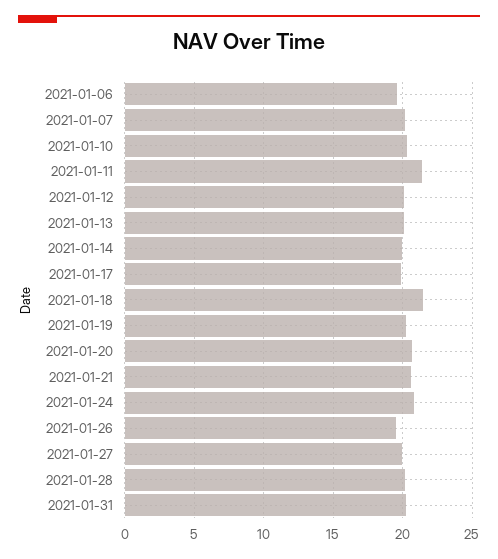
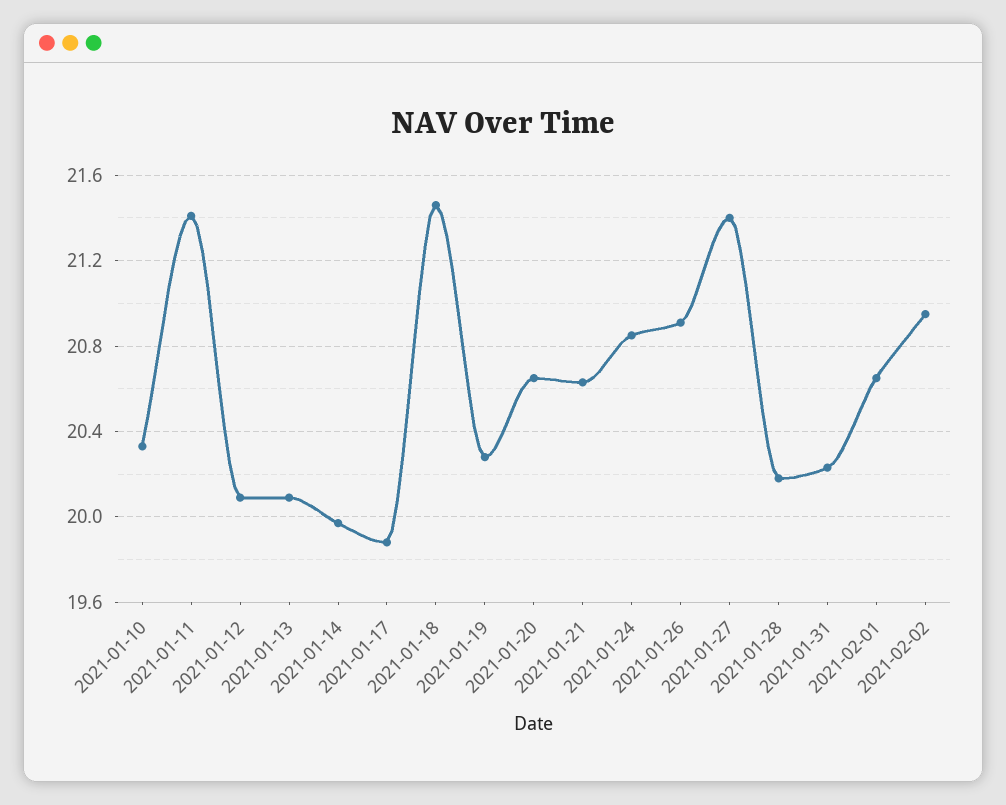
2021-01-06: 19.5 -> none
2021-01-07: 20 -> none
2021-01-26: 19.5 -> 20.9
2021-01-27: 20 -> 21.4
2021-02-01: none -> 20.65
2021-02-02: none -> 20.95

